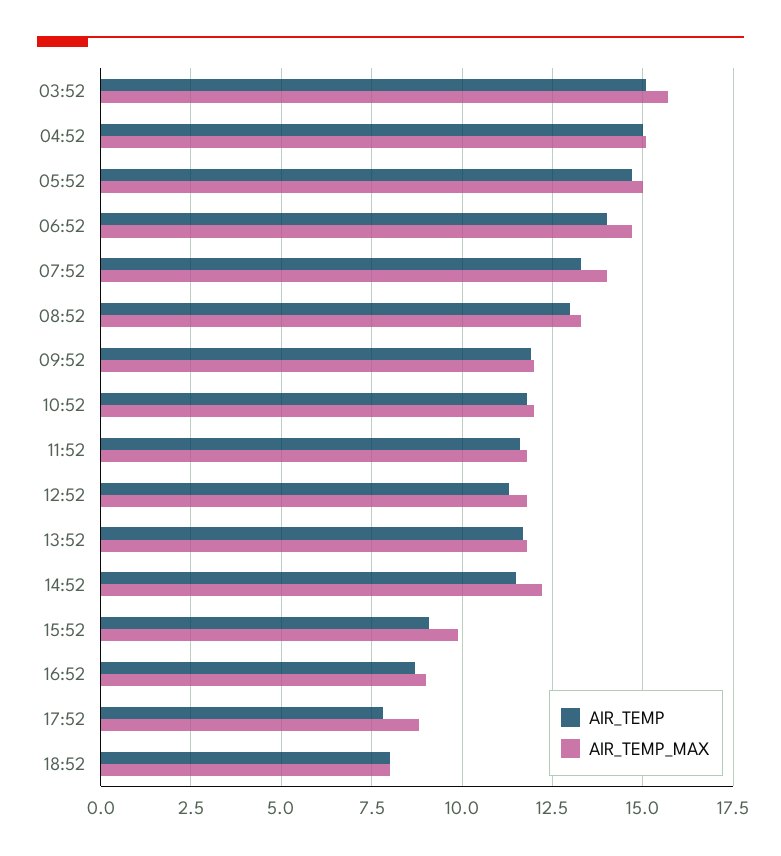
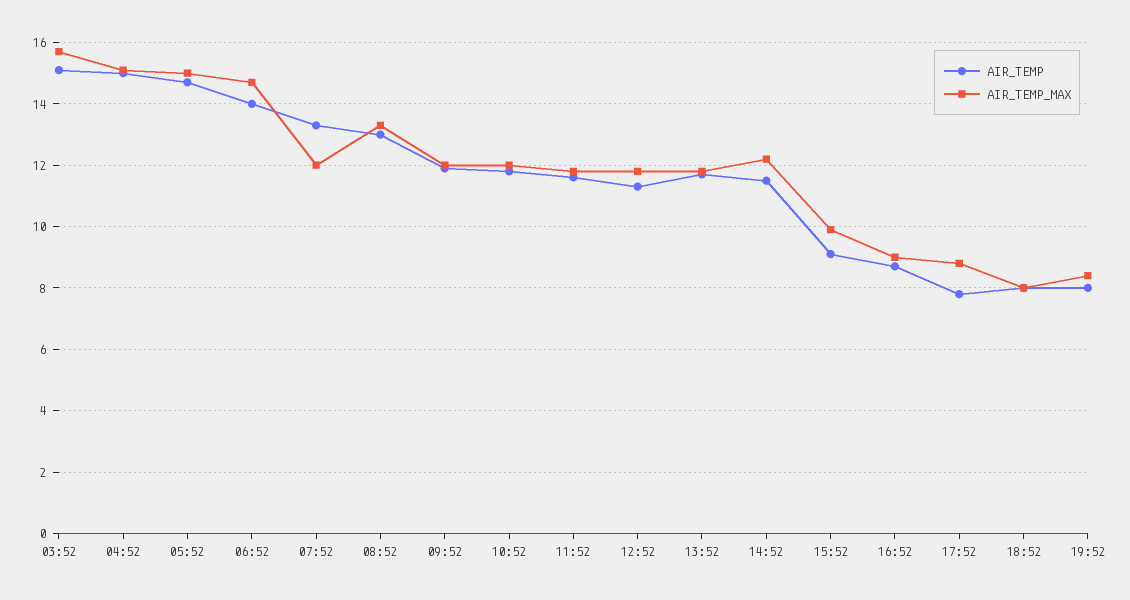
AIR_TEMP_MAX, 07:52: 14 -> 12
AIR_TEMP, 19:52: none -> 8
AIR_TEMP_MAX, 19:52: none -> 8.5

